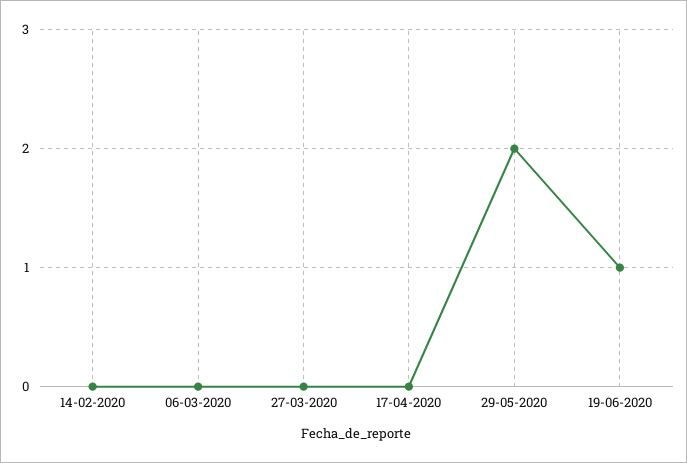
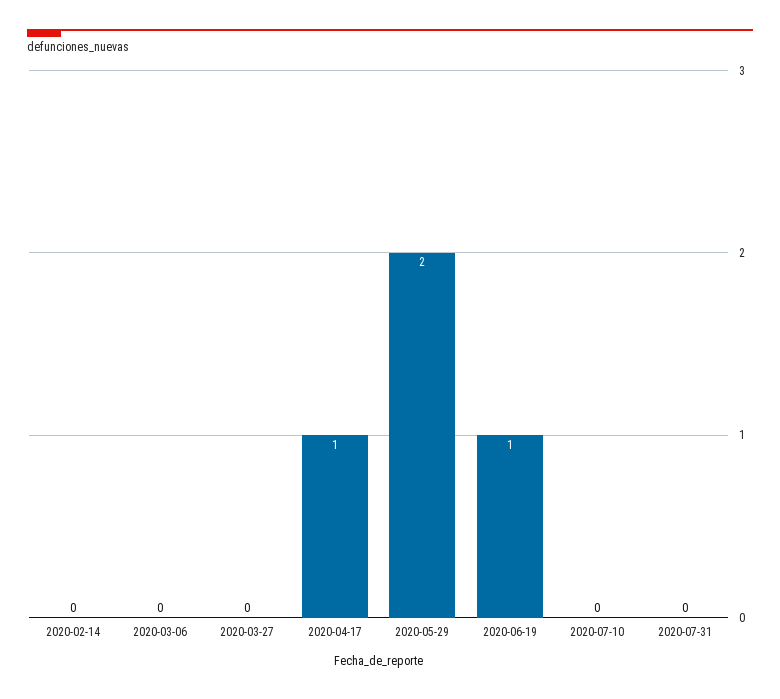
17-04-2020: 0 -> 1
2020-07-10: none -> 0
2020-07-31: none -> 0

